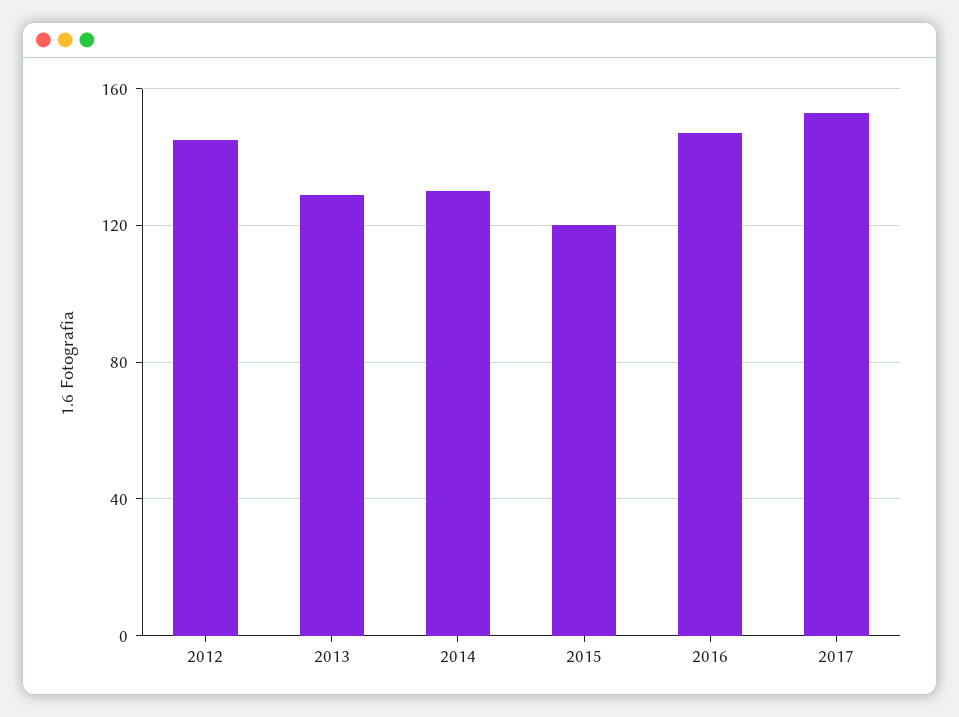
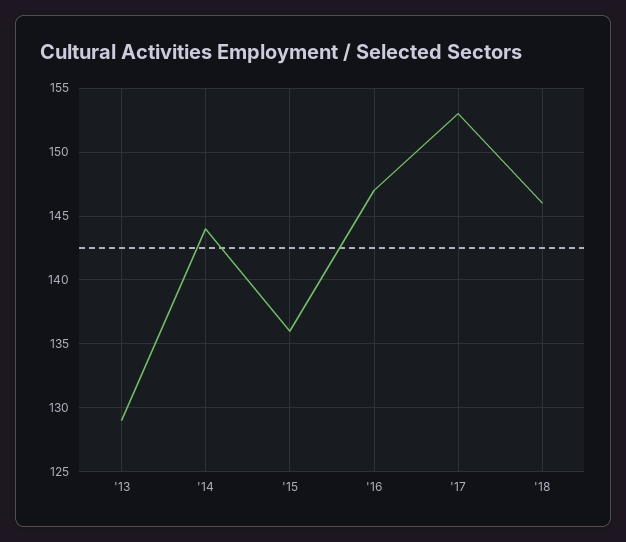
2012: 145 -> none
2014: 130 -> 144
2015: 120 -> 136
'18: none -> 146

